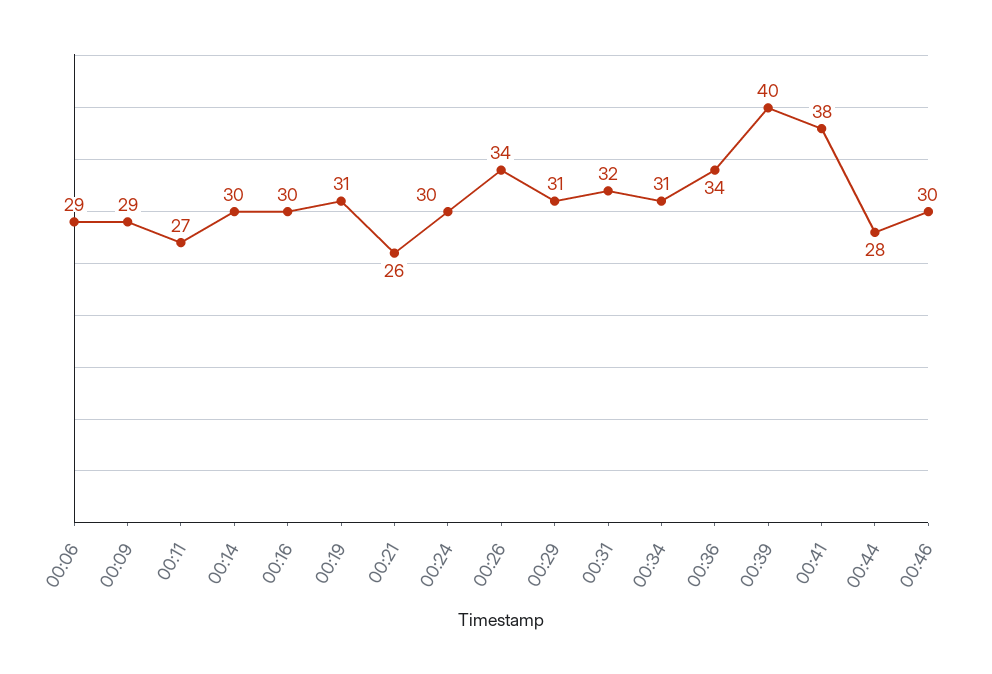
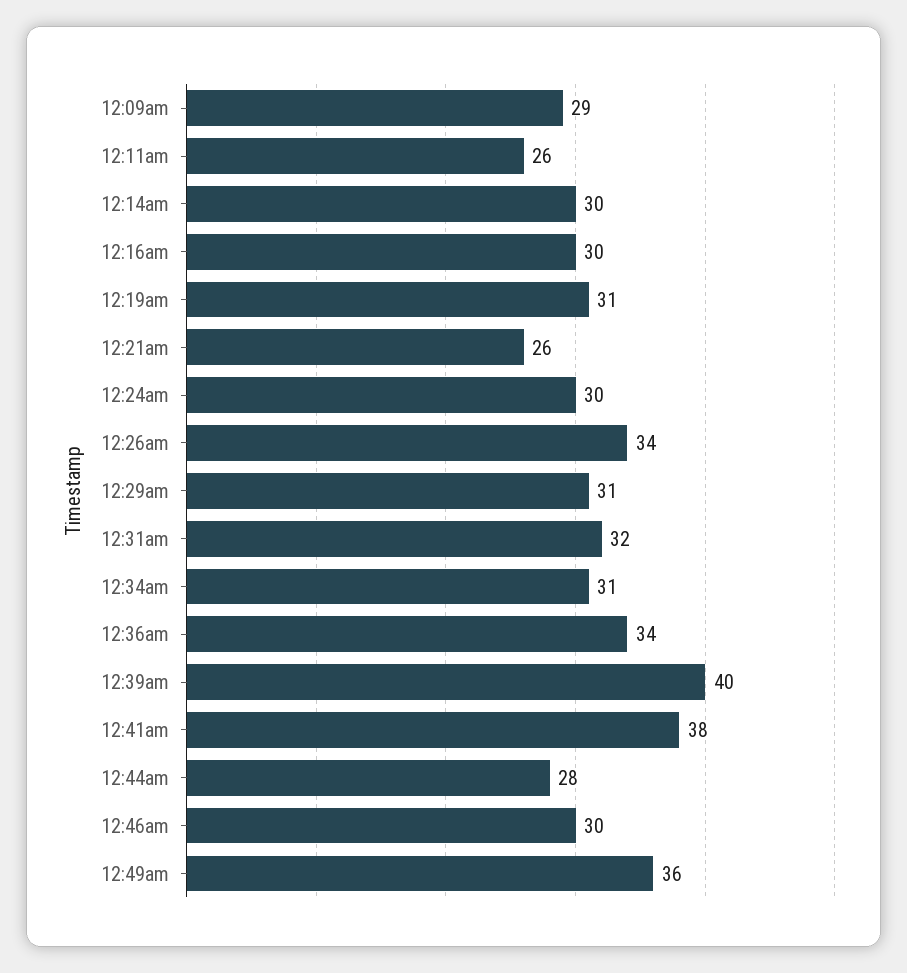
00:06: 29 -> none
00:11: 27 -> 26
12:49am: none -> 36

